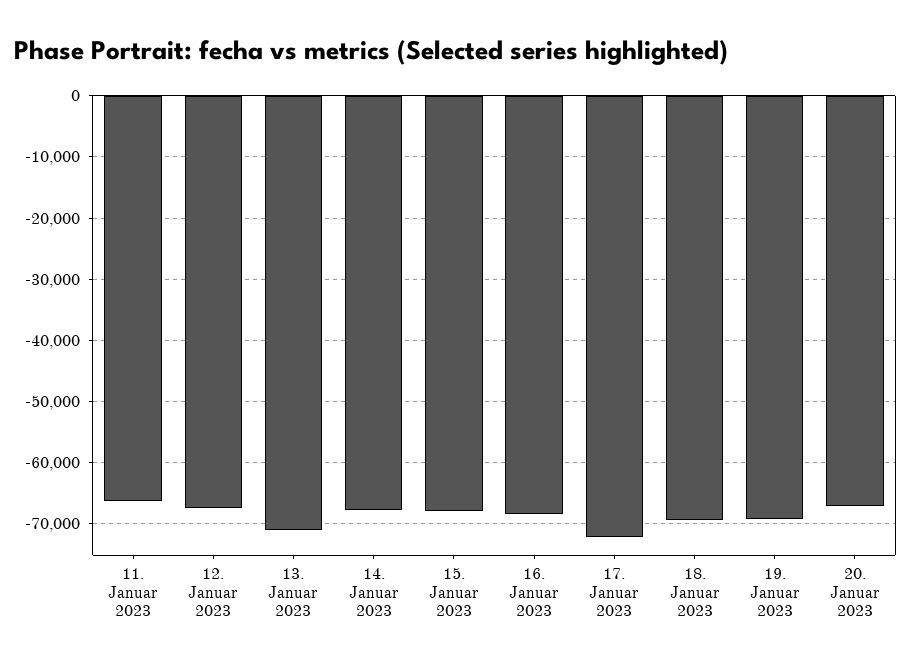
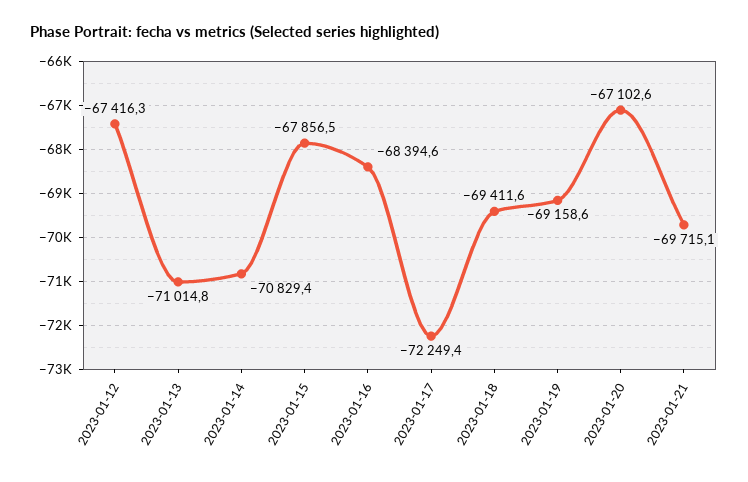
11. Januar 2023: -66000 -> none
14. Januar 2023: -68000 -> -70829.4
2023-01-21: none -> -69715.1

